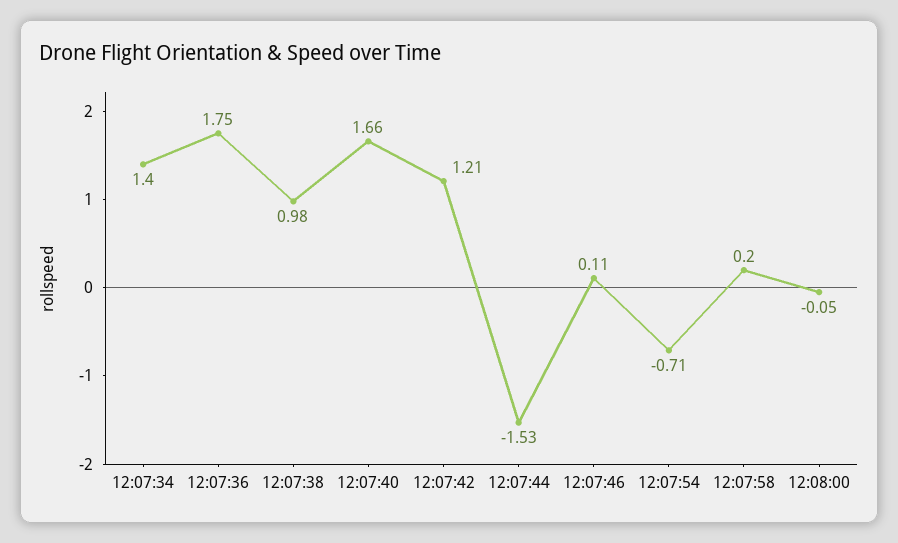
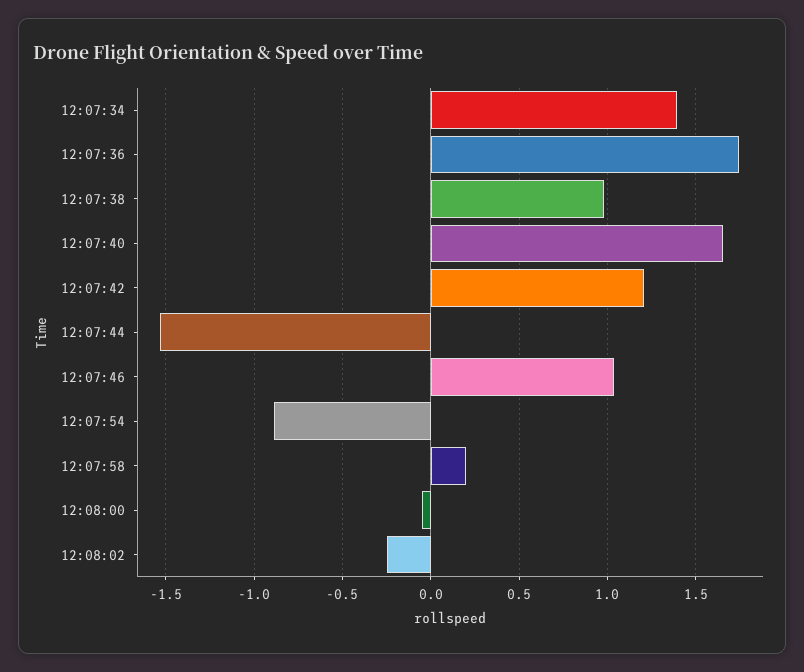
12:07:46: 0.11 -> 1.05
12:07:54: -0.71 -> -0.9
12:08:02: none -> -0.25

